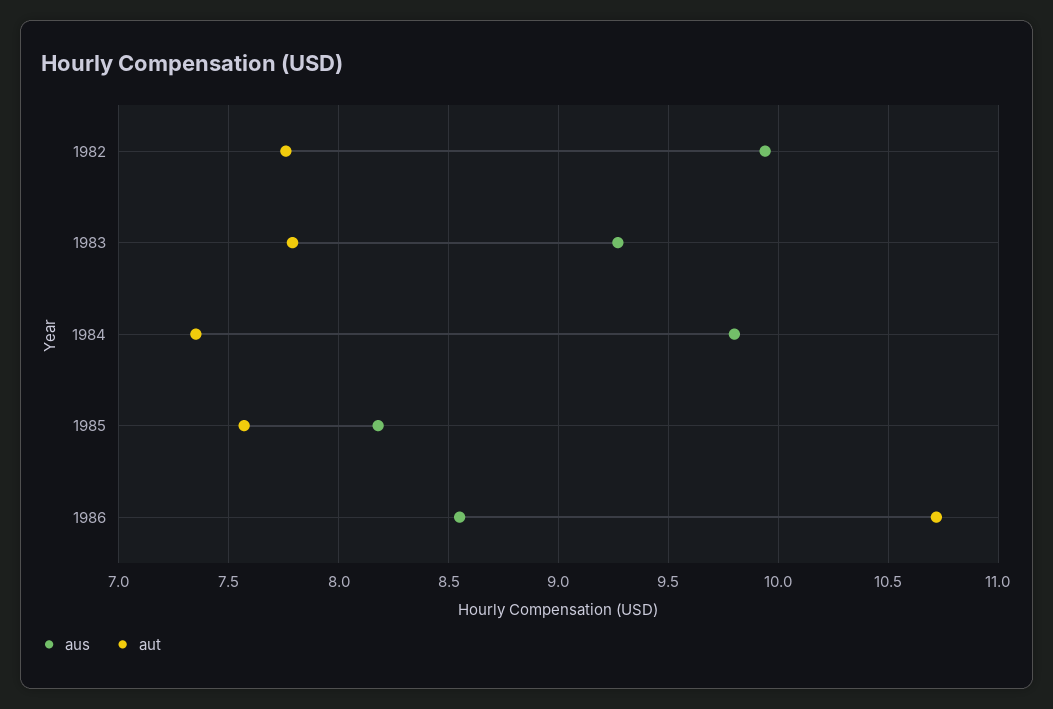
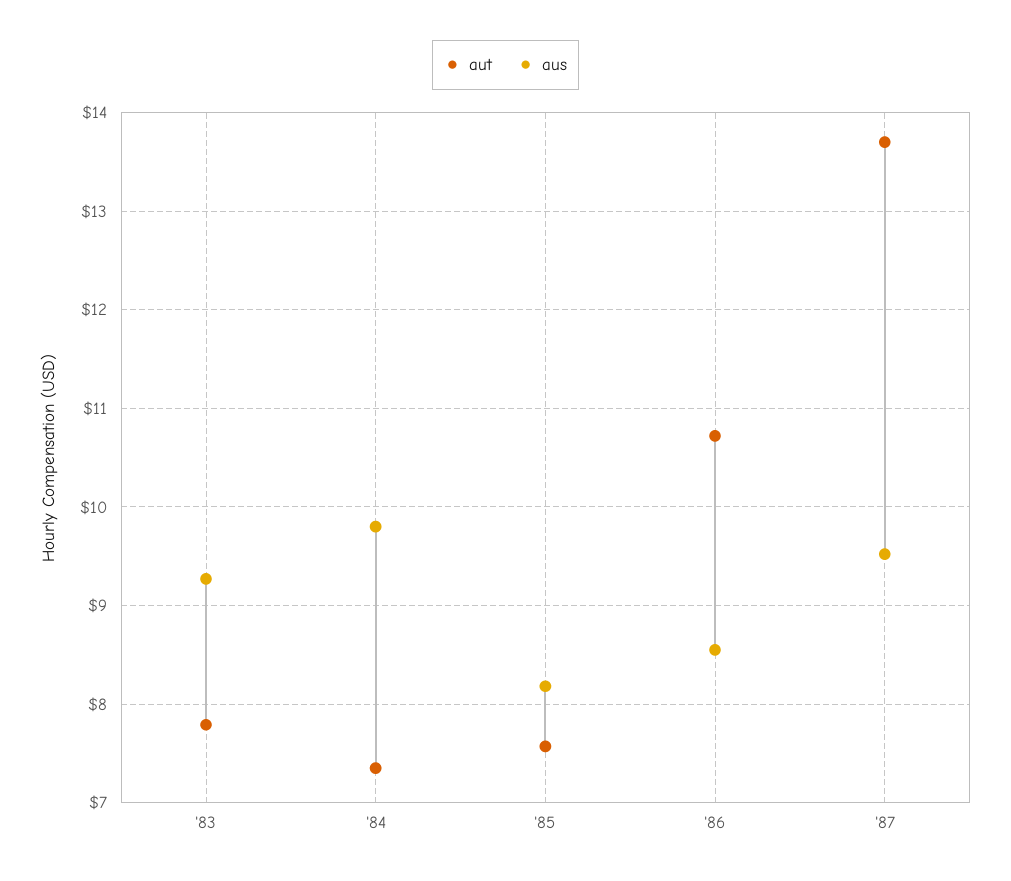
aus, 1982: 9.95 -> none
aut, 1982: 7.75 -> none
aut, '87: none -> 13.7
aus, '87: none -> 9.5

